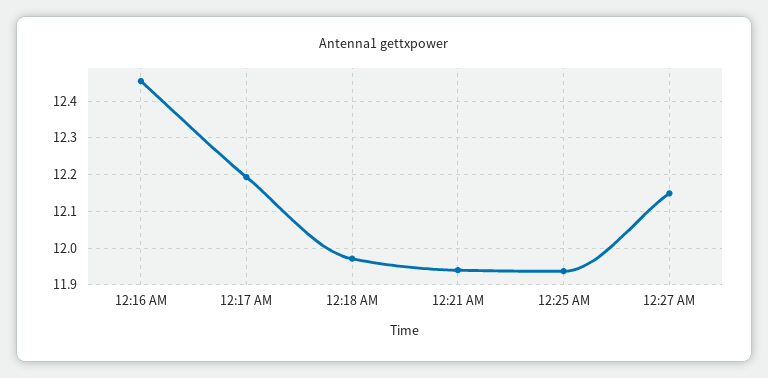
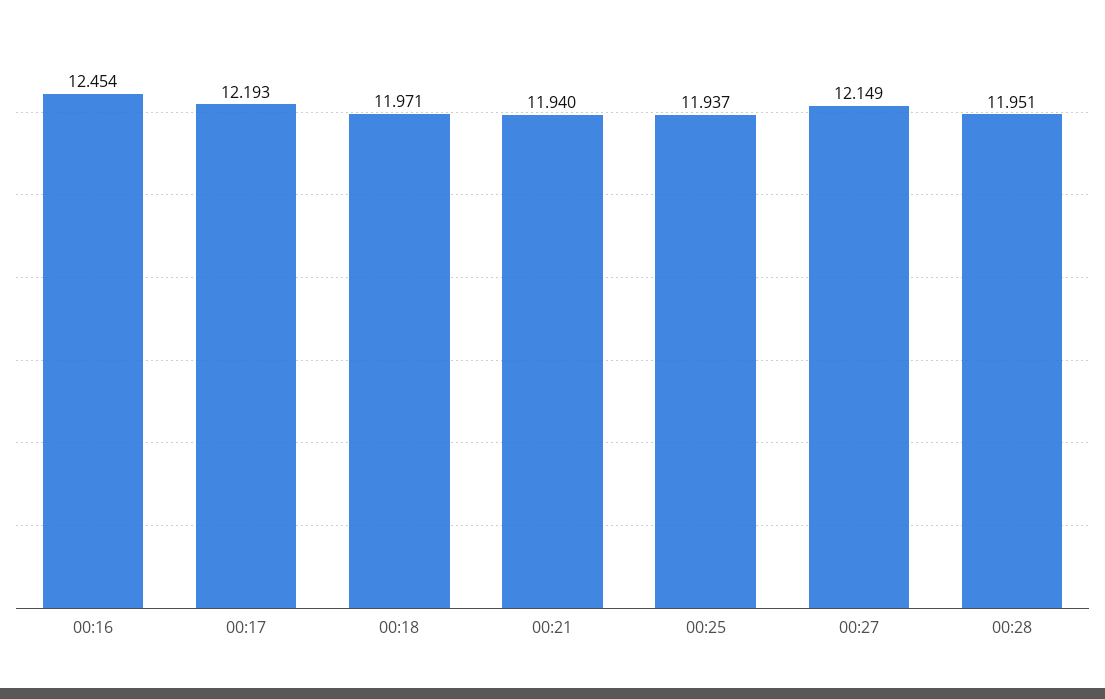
00:28: none -> 11.951

